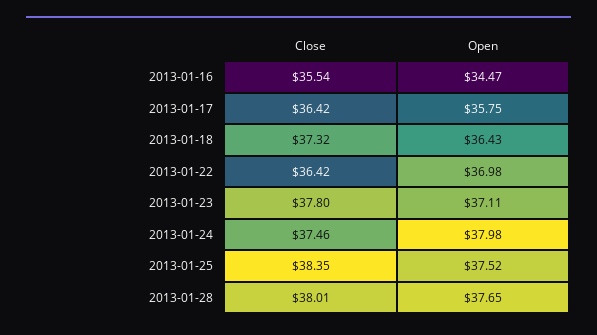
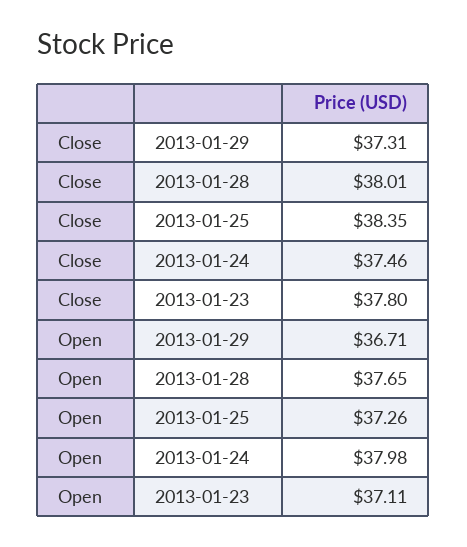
Close, 2013-01-16: 35.54 -> none
Open, 2013-01-16: 34.47 -> none
Close, 2013-01-17: 36.42 -> none
Open, 2013-01-17: 35.75 -> none
Close, 2013-01-18: 37.32 -> none
Open, 2013-01-18: 36.43 -> none
Close, 2013-01-22: 36.42 -> none
Open, 2013-01-22: 36.98 -> none
Open, 2013-01-25: 37.52 -> 37.26
Close, 2013-01-29: none -> 37.31
Open, 2013-01-29: none -> 36.71

